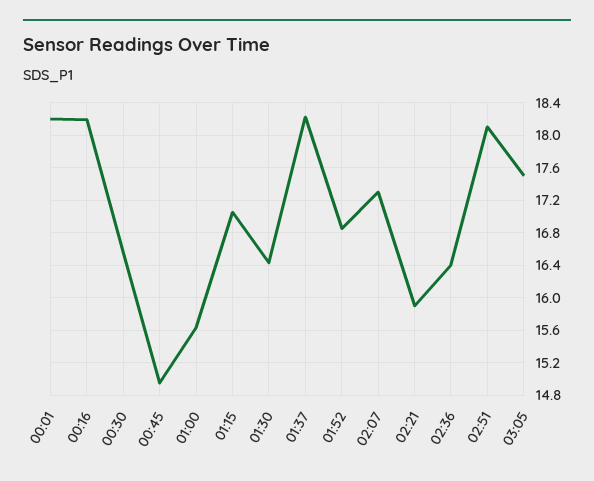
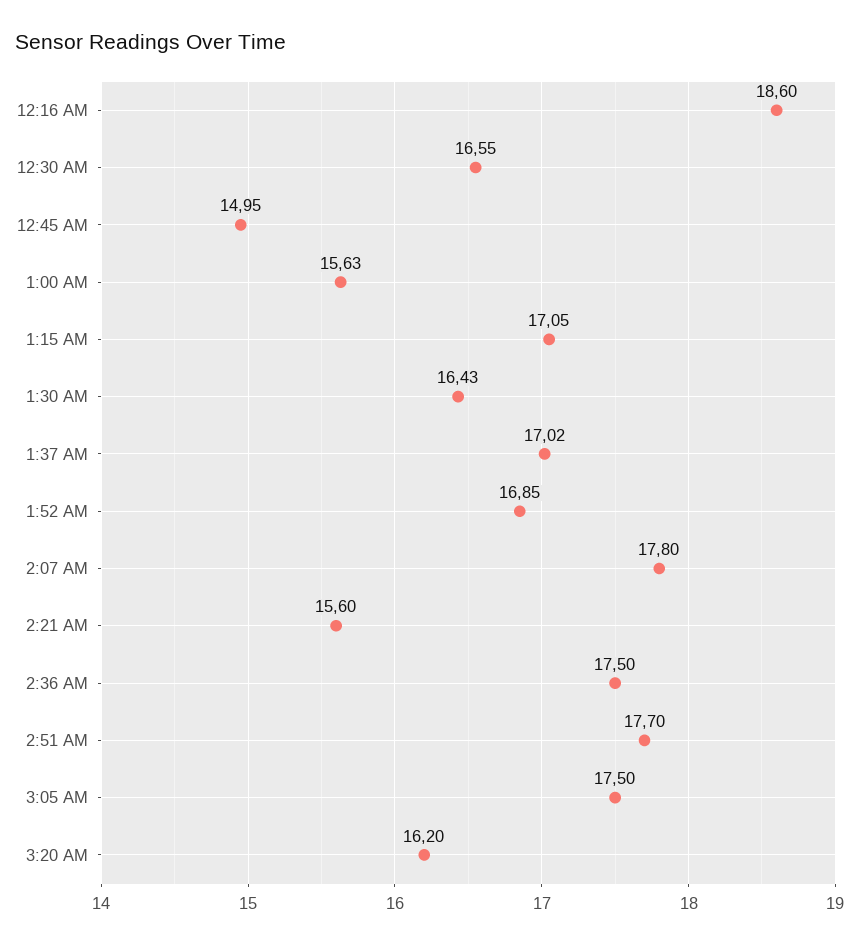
00:01: 18.2 -> none
00:16: 18.2 -> 18.6
01:37: 18.2 -> 17.02
02:07: 17.3 -> 17.8
02:21: 15.9 -> 15.6
02:36: 16.4 -> 17.5
02:51: 18.1 -> 17.7
3:20 AM: none -> 16.2

